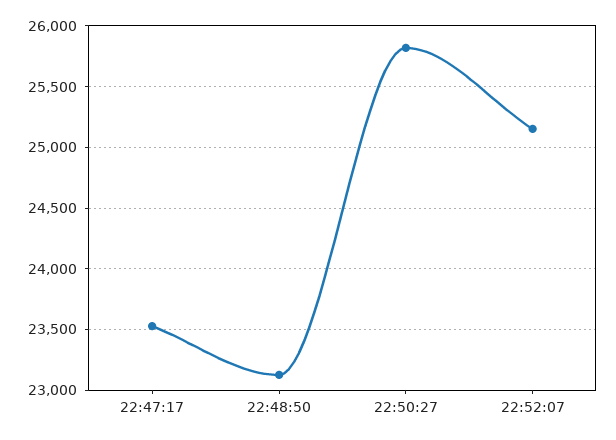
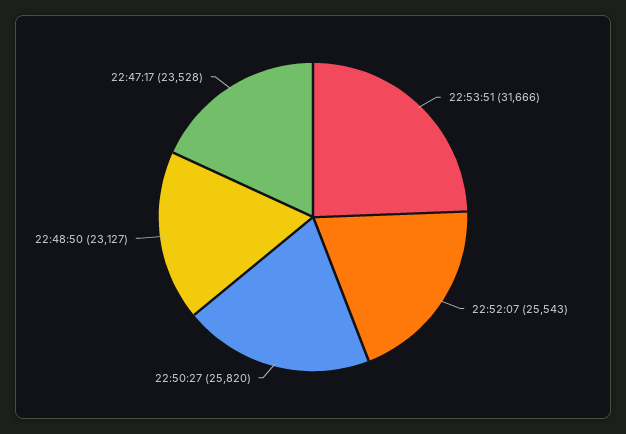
22:52:07: 25150 -> 25543
22:53:51: none -> 31666

